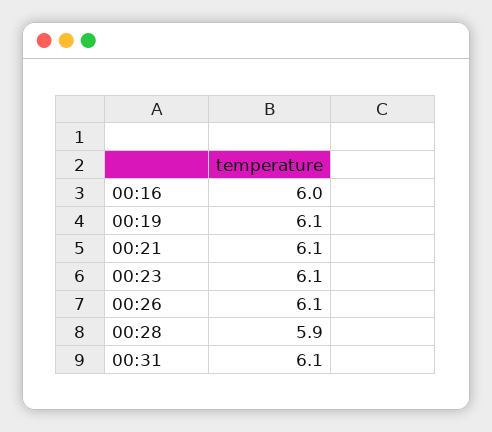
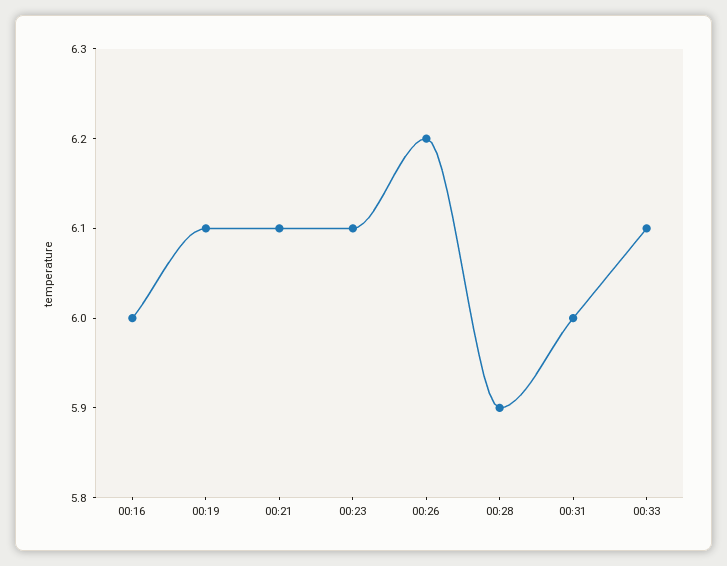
00:26: 6.1 -> 6.2
00:31: 6.1 -> 6
00:33: none -> 6.1

